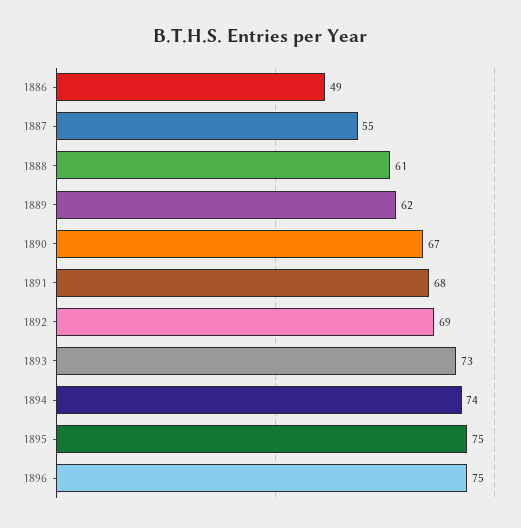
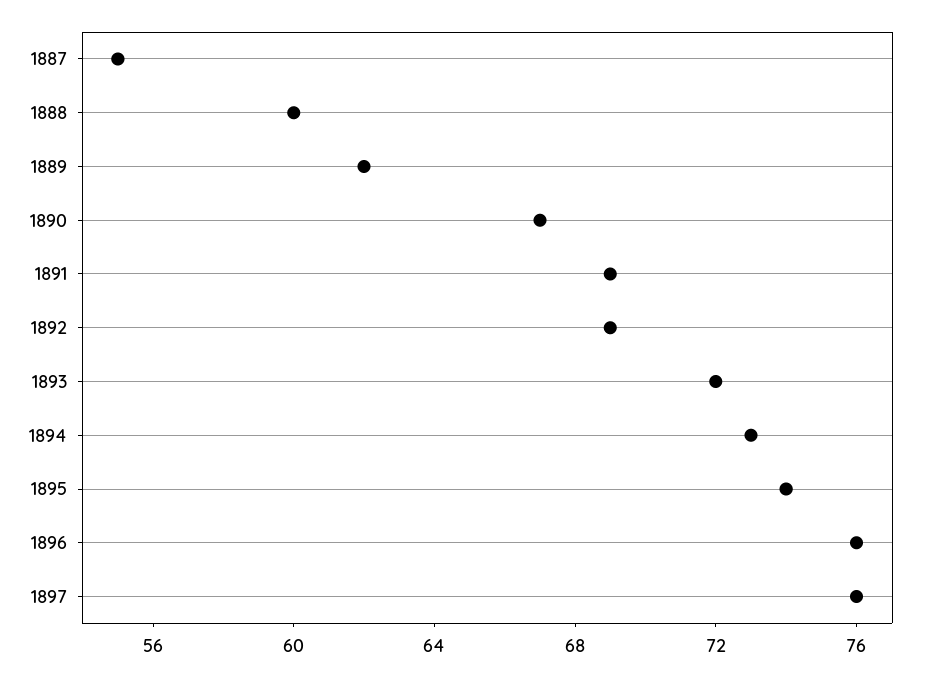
1886: 49 -> none
1888: 61 -> 60
1891: 68 -> 69
1893: 73 -> 72
1894: 74 -> 73
1895: 75 -> 74
1896: 75 -> 76
1897: none -> 76

